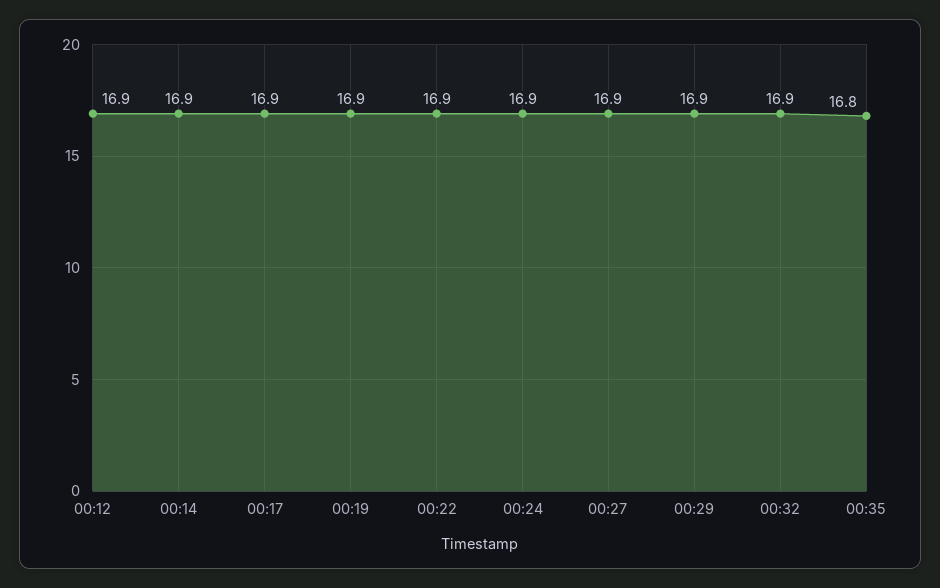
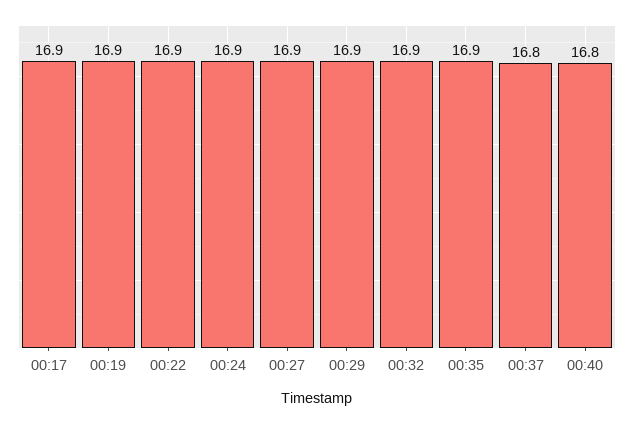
00:12: 16.9 -> none
00:14: 16.9 -> none
00:35: 16.8 -> 16.9
00:37: none -> 16.8
00:40: none -> 16.8

